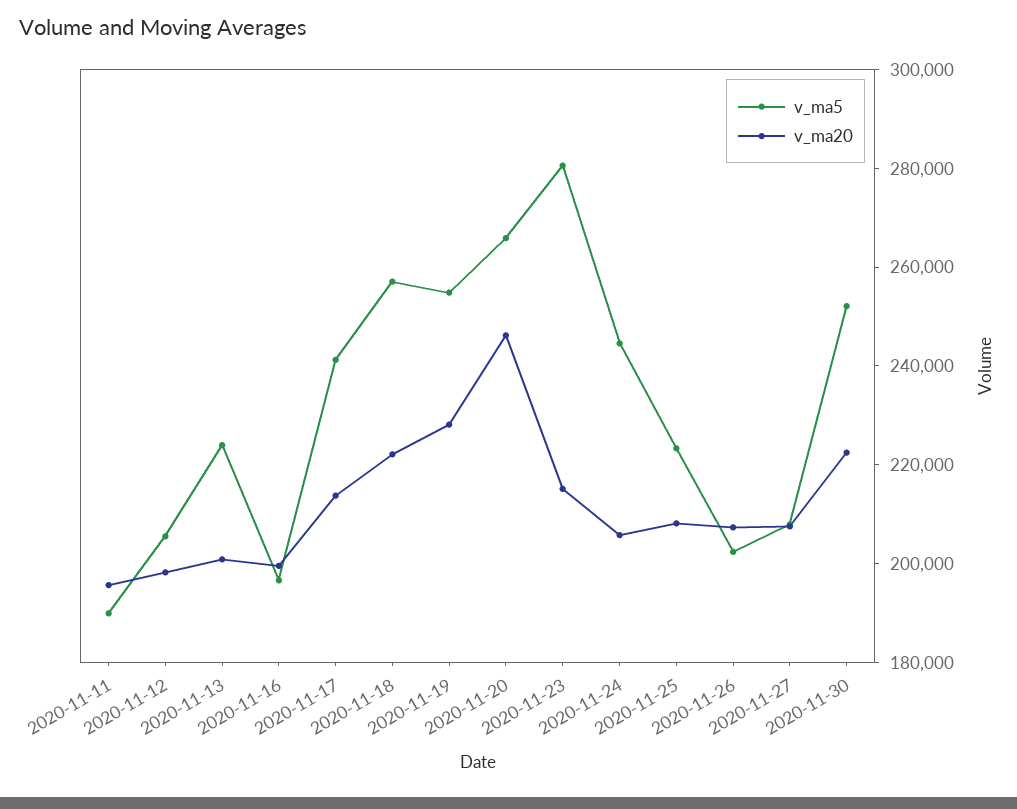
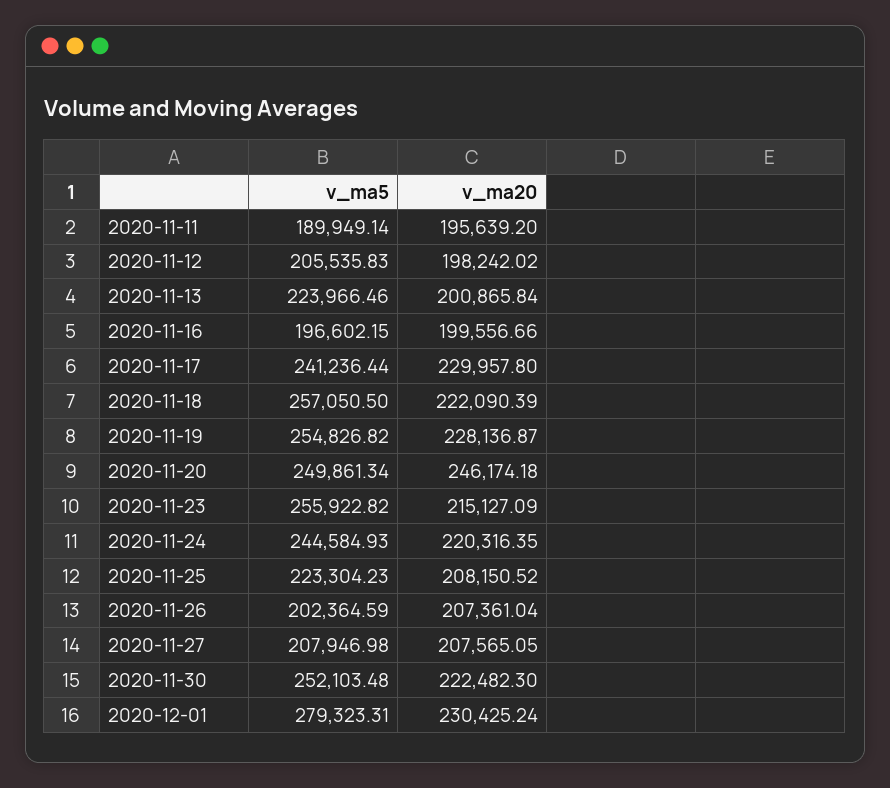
v_ma20, 2020-11-17: 215000 -> 229957.8
v_ma5, 2020-11-20: 265000 -> 249861.34
v_ma5, 2020-11-23: 280000 -> 255922.82
v_ma20, 2020-11-24: 205000 -> 220316.35
v_ma5, 2020-12-01: none -> 279323.31
v_ma20, 2020-12-01: none -> 230425.24

